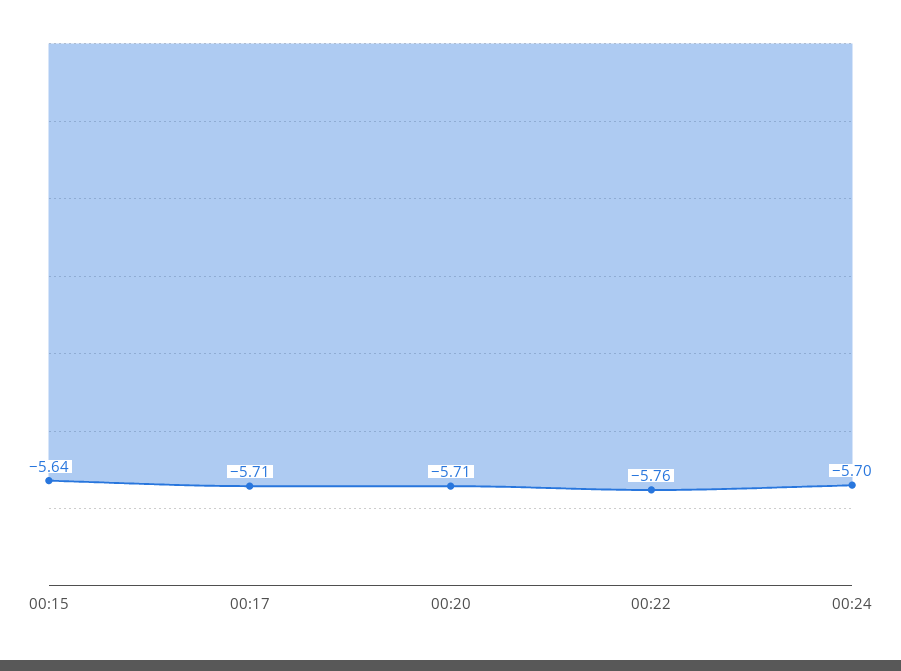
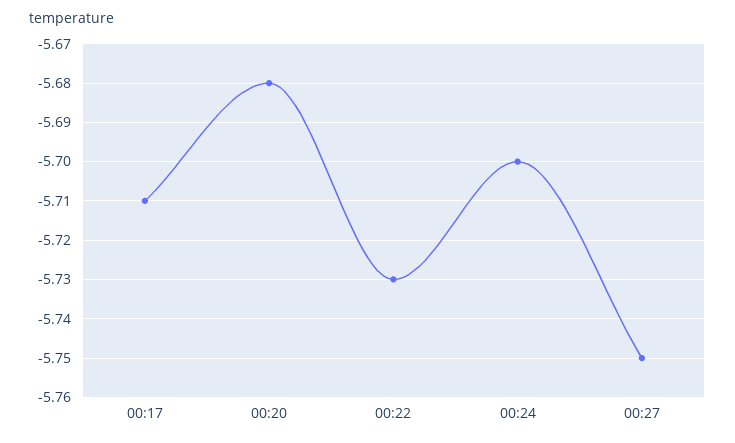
00:15: -5.64 -> none
00:20: -5.71 -> -5.68
00:22: -5.76 -> -5.73
00:27: none -> -5.75

